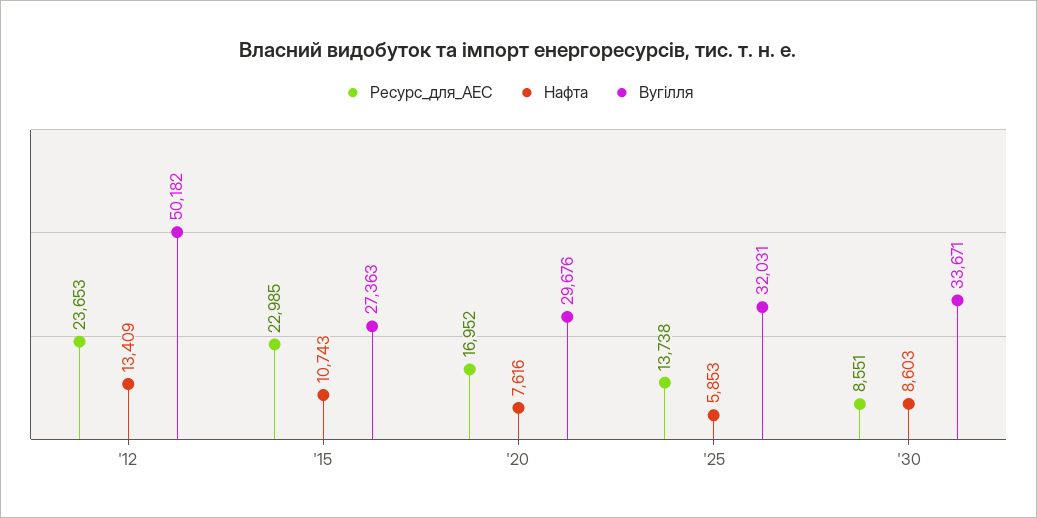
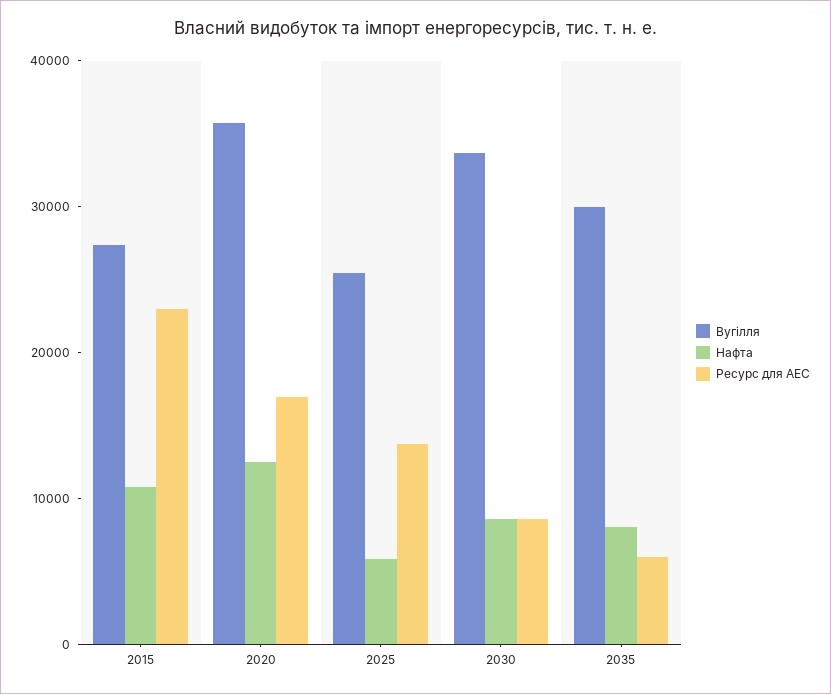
Ресурс_для_АЕС, '12: 23653 -> none
Нафта, '12: 13409 -> none
Вугілля, '12: 50182 -> none
Нафта, '20: 7616 -> 12000
Вугілля, '20: 29676 -> 36000
Вугілля, '25: 32031 -> 26000
Вугілля, 2035: none -> 30000
Нафта, 2035: none -> 8000
Ресурс_для_АЕС, 2035: none -> 6000

